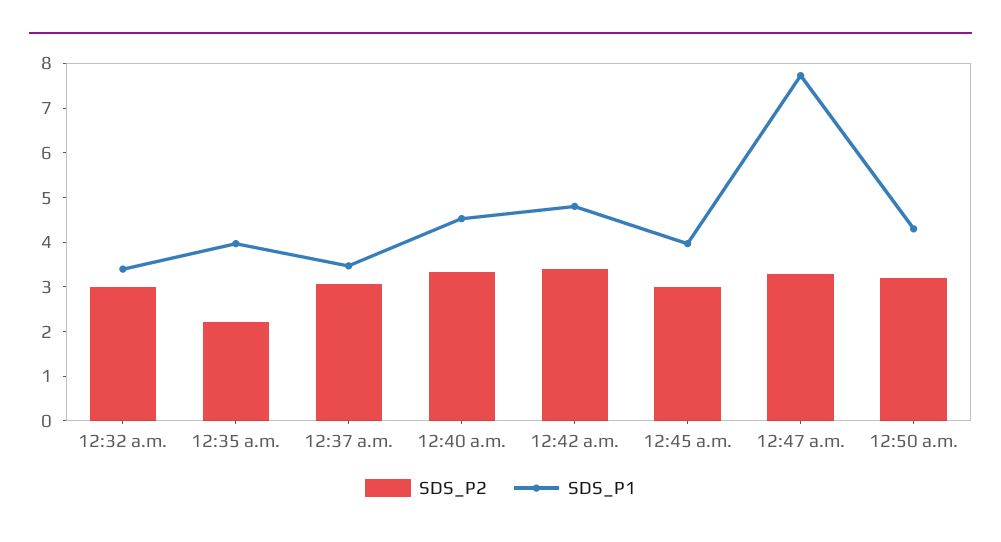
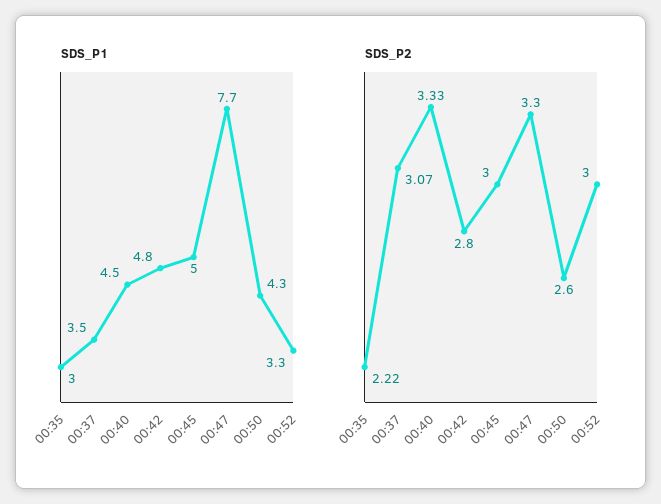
SDS_P2, 12:32 a.m.: 3 -> none
SDS_P1, 12:32 a.m.: 3.4 -> none
SDS_P1, 12:35 a.m.: 4 -> 3
SDS_P2, 12:42 a.m.: 3.4 -> 2.8
SDS_P1, 12:45 a.m.: 4 -> 5
SDS_P2, 12:50 a.m.: 3.2 -> 2.6
SDS_P1, 00:52: none -> 3.3
SDS_P2, 00:52: none -> 3

